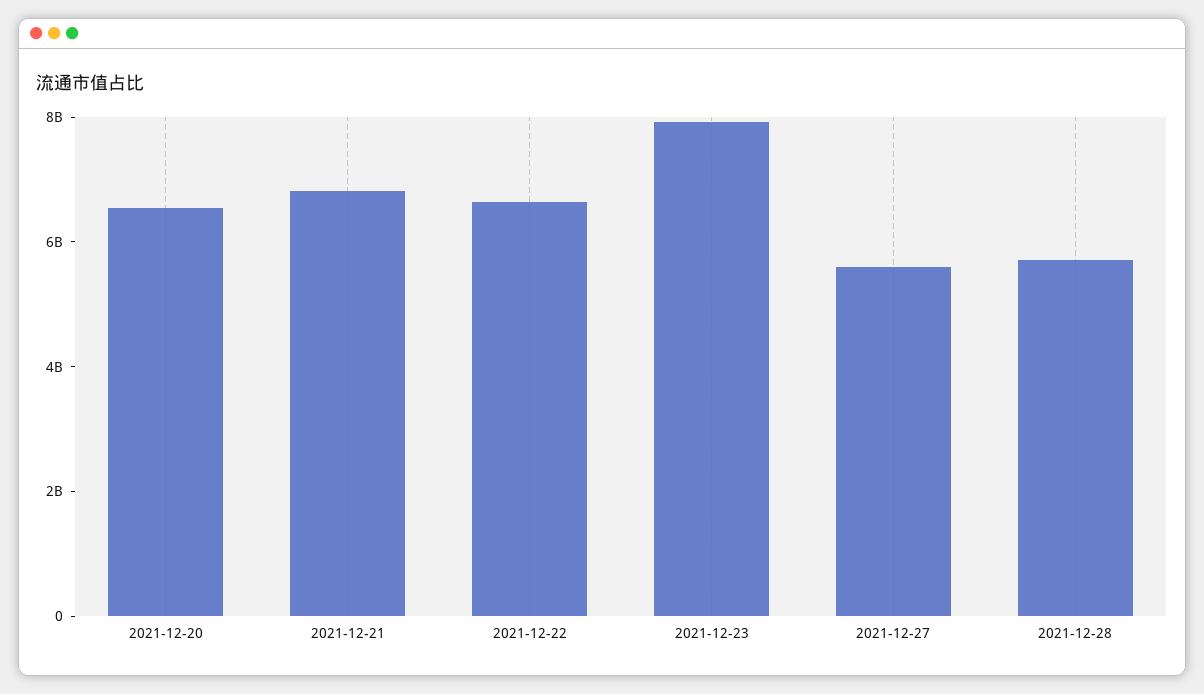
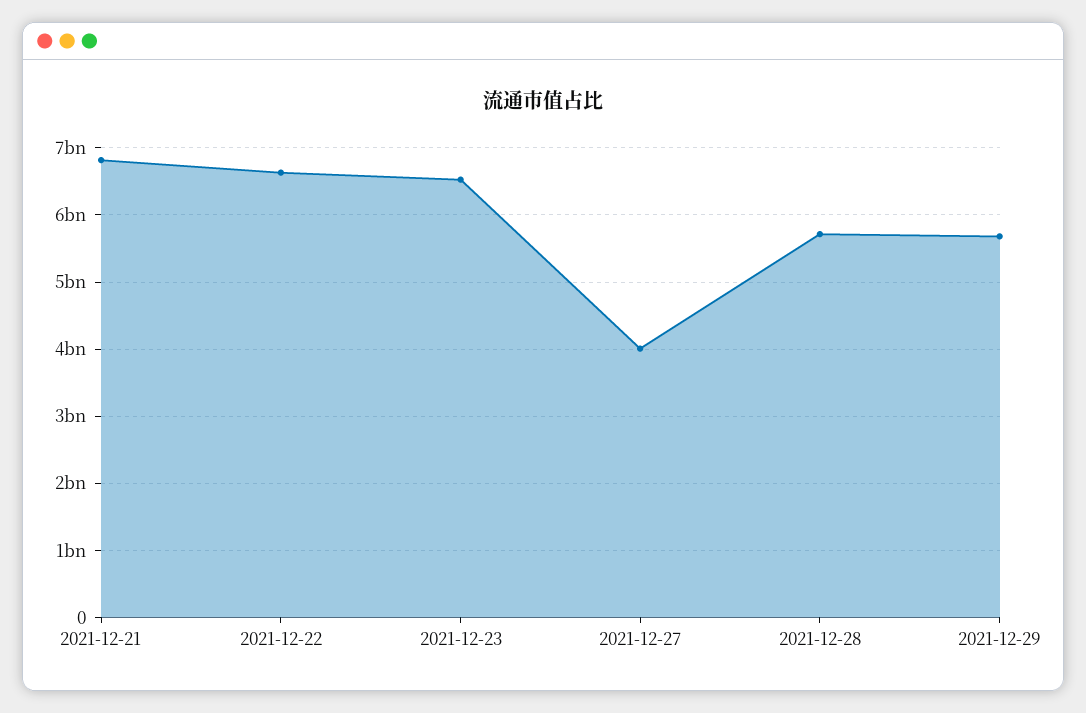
2021-12-20: 6500000000 -> none
2021-12-23: 8000000000 -> 6500000000
2021-12-27: 5500000000 -> 4000000000
2021-12-29: none -> 5700000000

